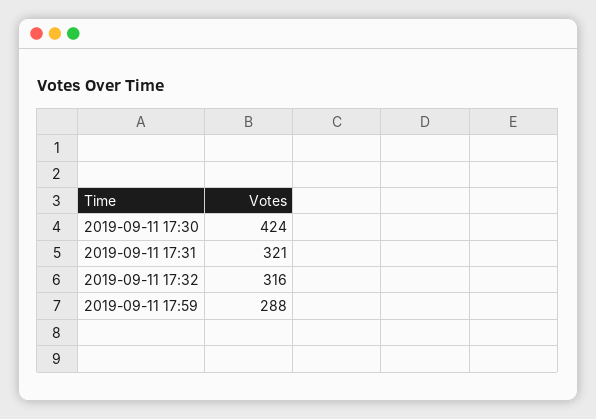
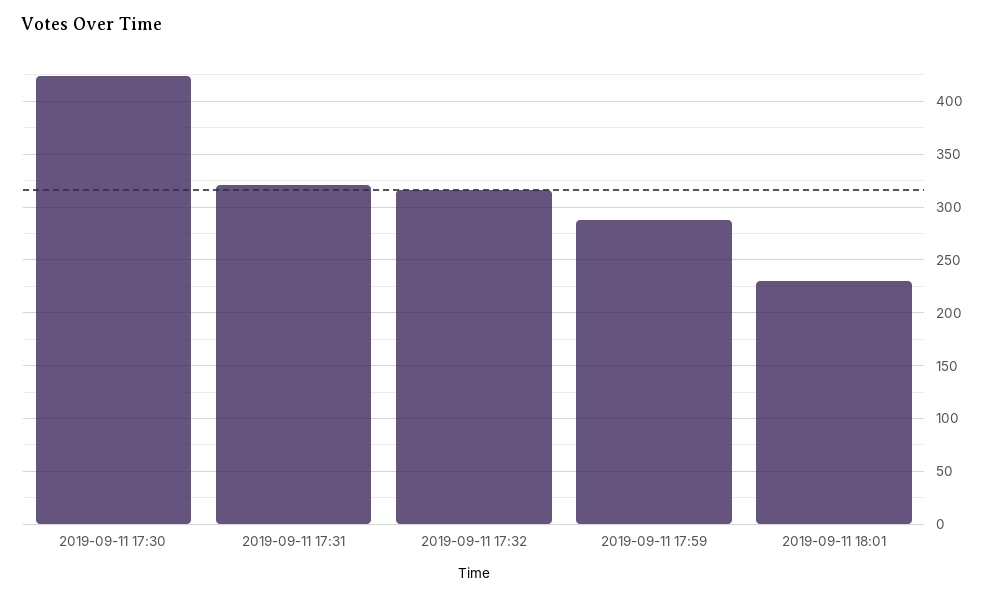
2019-09-11 18:01: none -> 230

